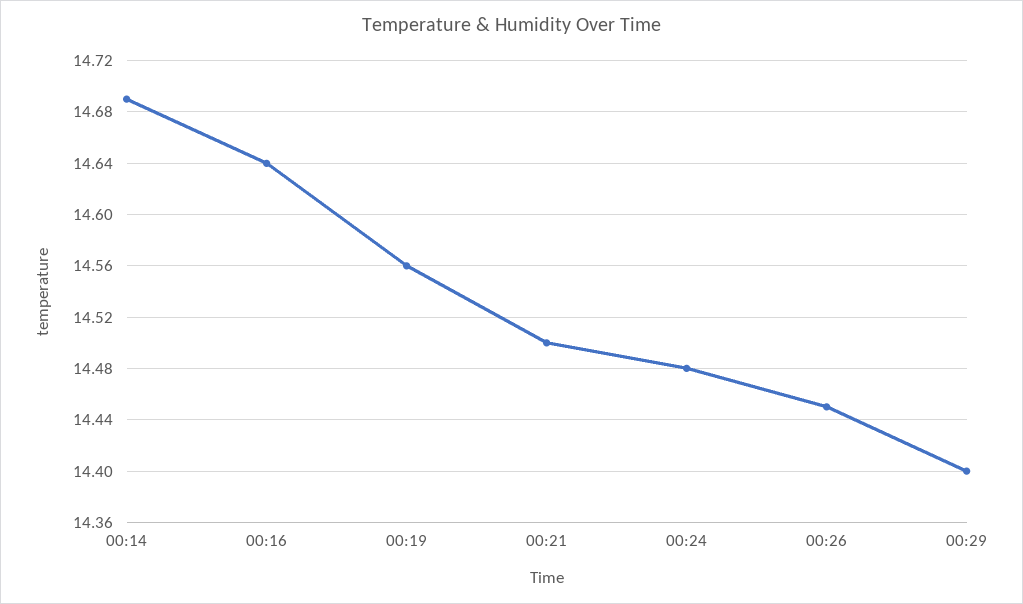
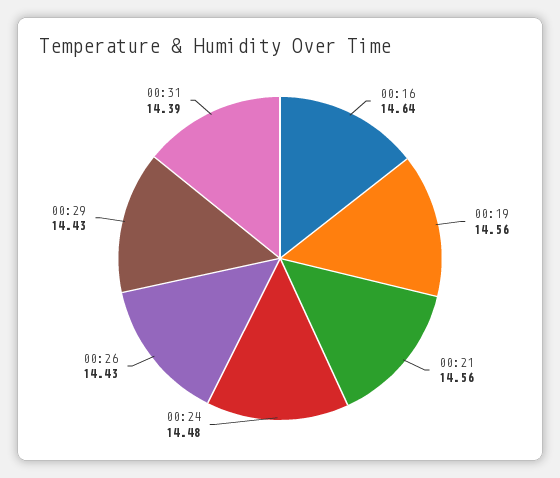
00:14: 14.69 -> none
00:21: 14.5 -> 14.56
00:26: 14.45 -> 14.43
00:29: 14.4 -> 14.43
00:31: none -> 14.39

